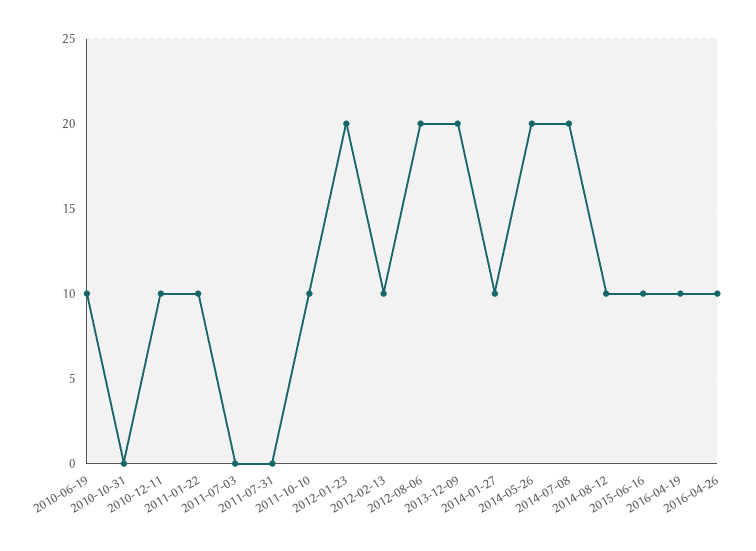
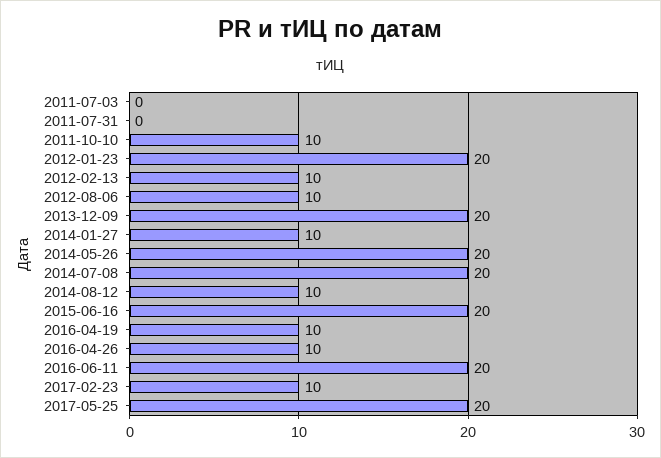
2010-06-19: 10 -> none
2010-10-31: 0 -> none
2010-12-11: 10 -> none
2011-01-22: 10 -> none
2012-08-06: 20 -> 10
2015-06-16: 10 -> 20
2016-06-11: none -> 20
2017-02-23: none -> 10
2017-05-25: none -> 20

